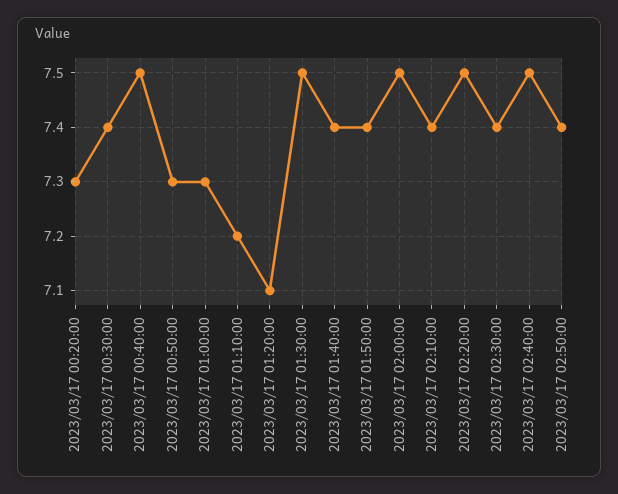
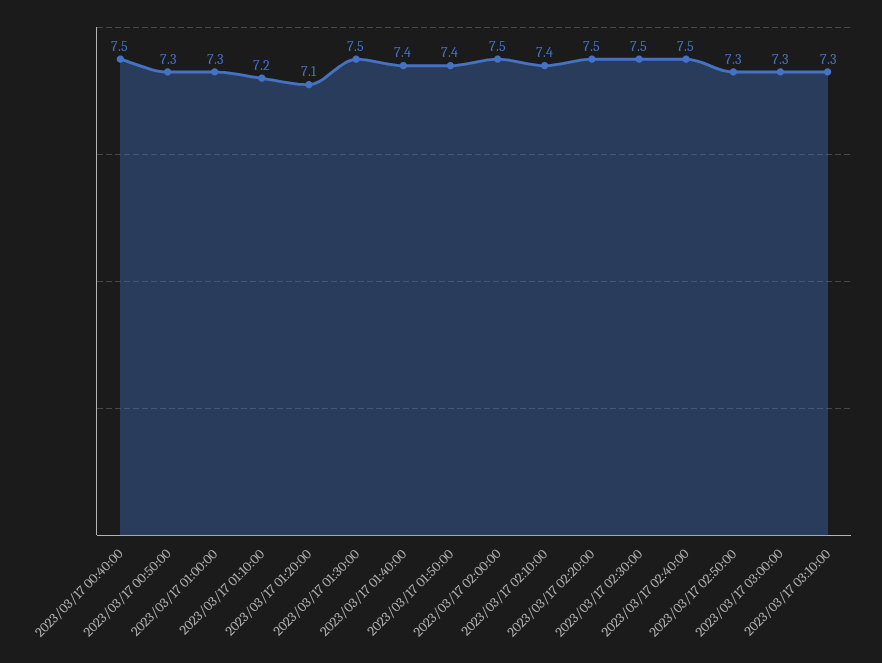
2023/03/17 00:20:00: 7.3 -> none
2023/03/17 00:30:00: 7.4 -> none
2023/03/17 02:30:00: 7.4 -> 7.5
2023/03/17 02:50:00: 7.4 -> 7.3
2023/03/17 03:00:00: none -> 7.3
2023/03/17 03:10:00: none -> 7.3

